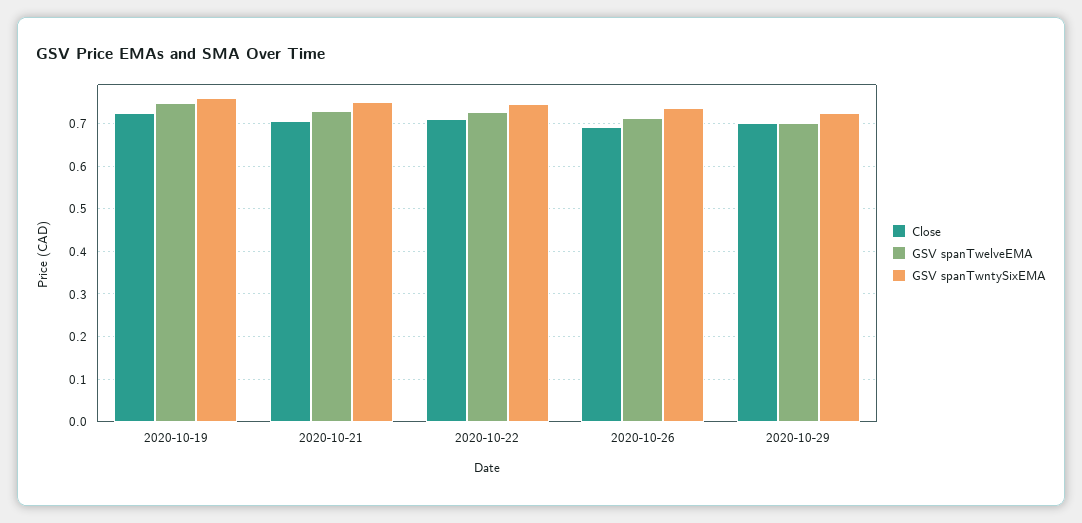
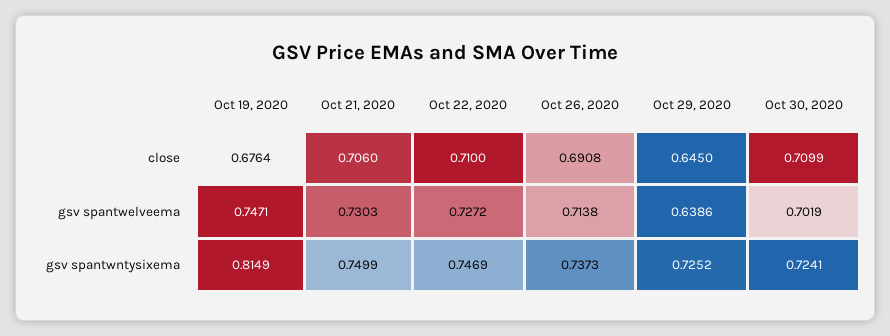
Close, 2020-10-19: 0.72 -> 0.6764
GSV spanTwntySixEMA, 2020-10-19: 0.76 -> 0.8149
Close, 2020-10-29: 0.7 -> 0.645
GSV spanTwelveEMA, 2020-10-29: 0.7 -> 0.6386
Close, Oct 30, 2020: none -> 0.7099
GSV spanTwelveEMA, Oct 30, 2020: none -> 0.7019
GSV spanTwntySixEMA, Oct 30, 2020: none -> 0.7241

